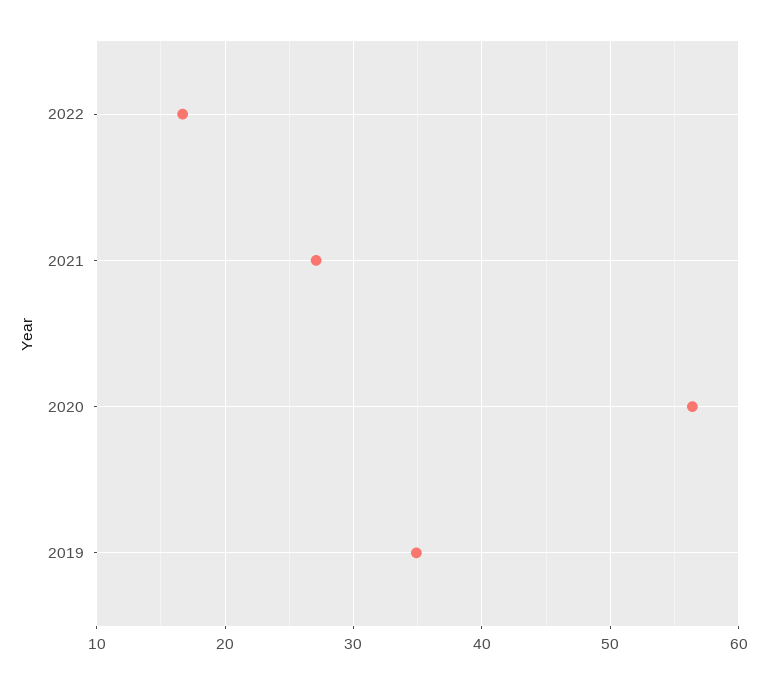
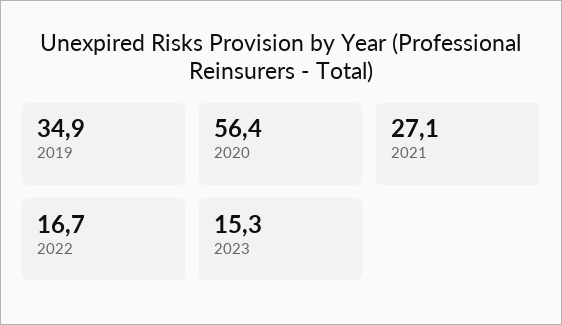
2023: none -> 15.3

